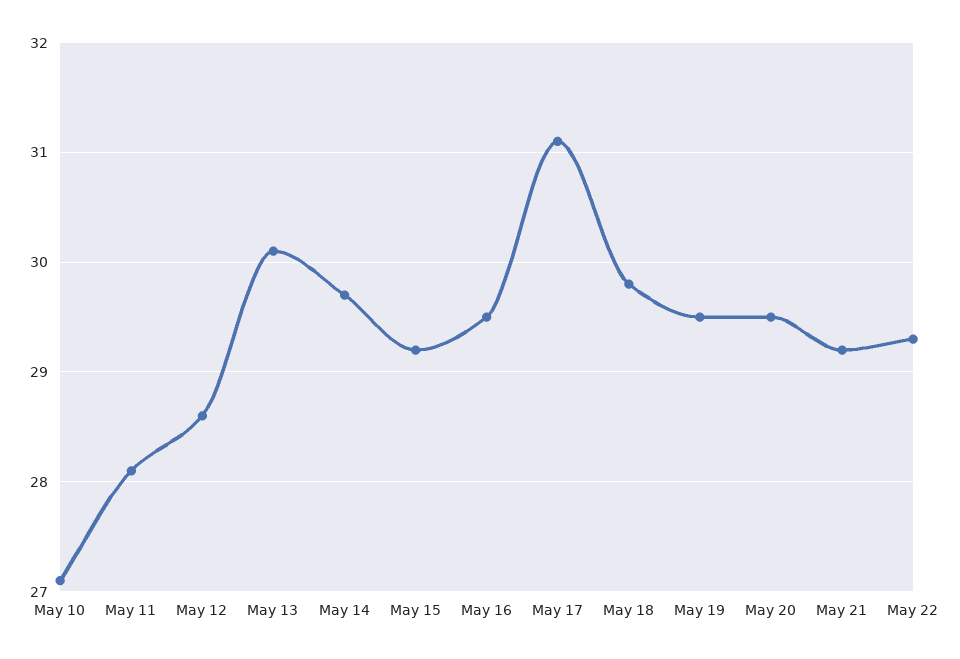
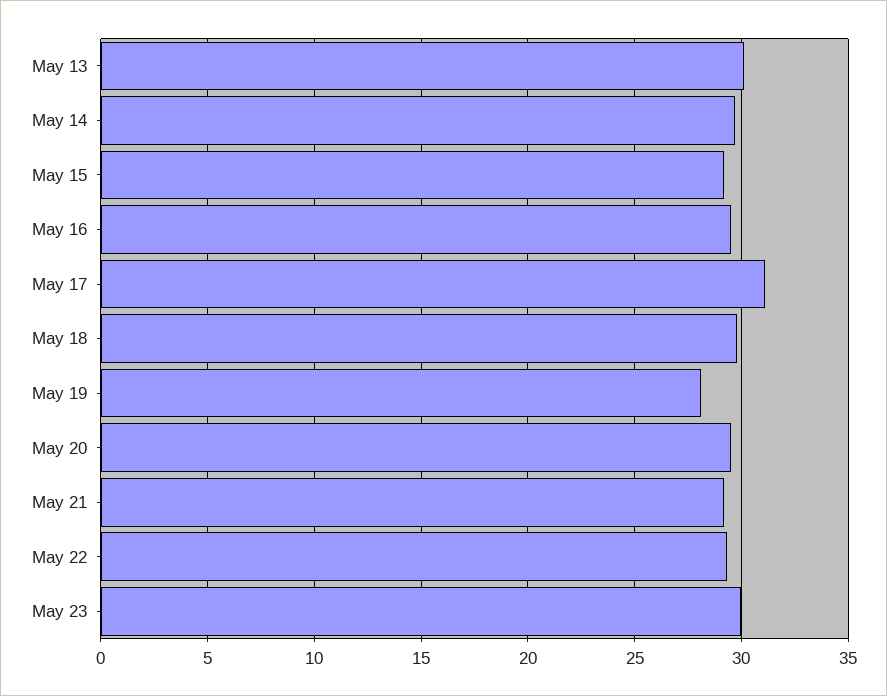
May 10: 27.1 -> none
May 11: 28.1 -> none
May 12: 28.6 -> none
May 19: 29.5 -> 28
May 23: none -> 30

